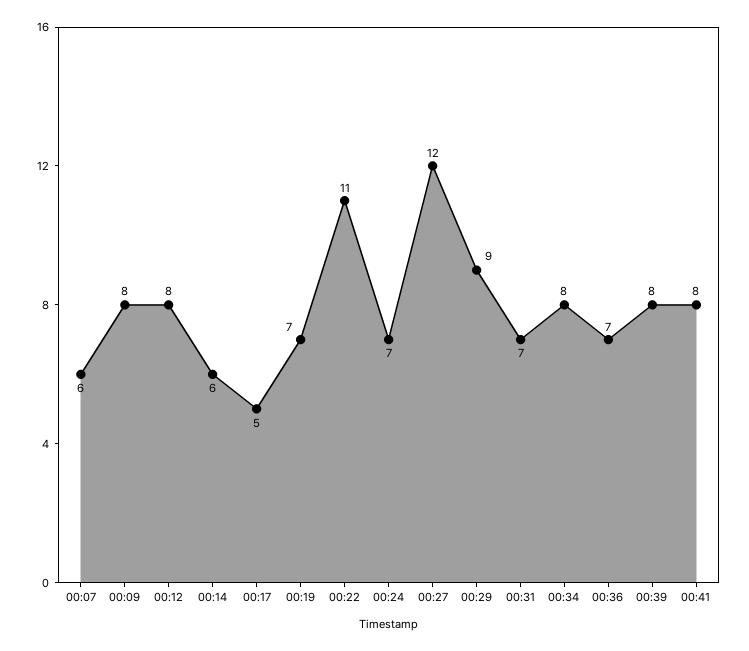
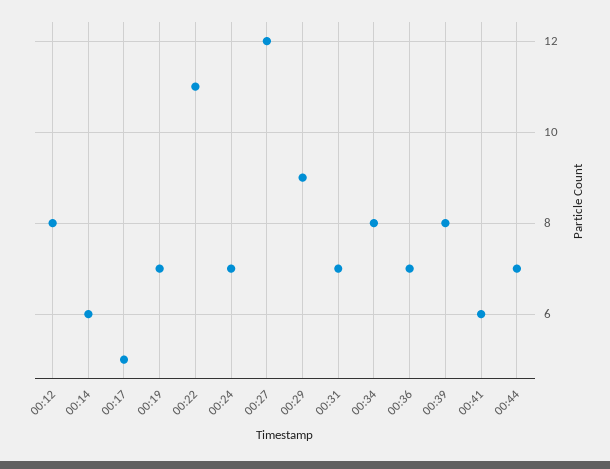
00:07: 6 -> none
00:09: 8 -> none
00:41: 8 -> 6
00:44: none -> 7

